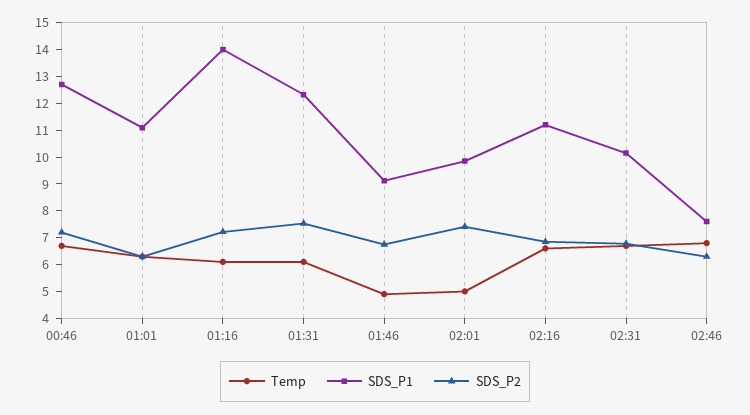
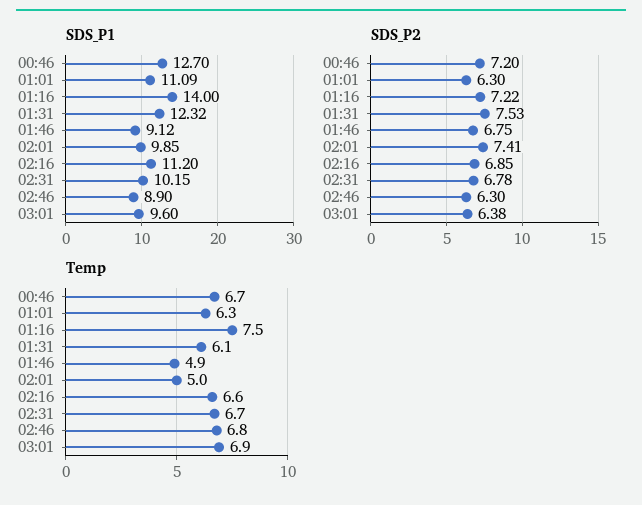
Temp, 01:16: 6 -> 7.5
SDS_P1, 02:46: 7.5 -> 8.9
SDS_P1, 03:01: none -> 9.6
SDS_P2, 03:01: none -> 6.38
Temp, 03:01: none -> 6.9

